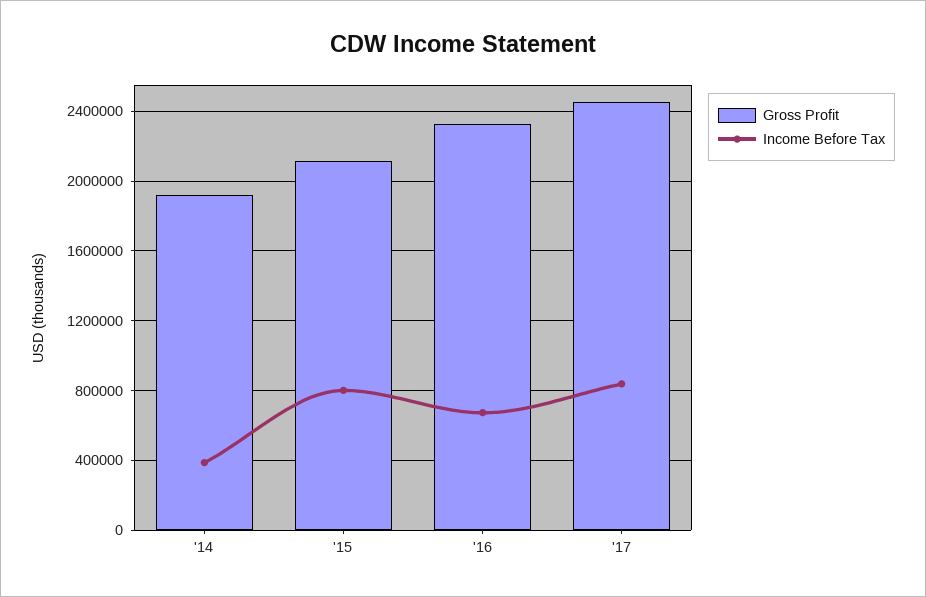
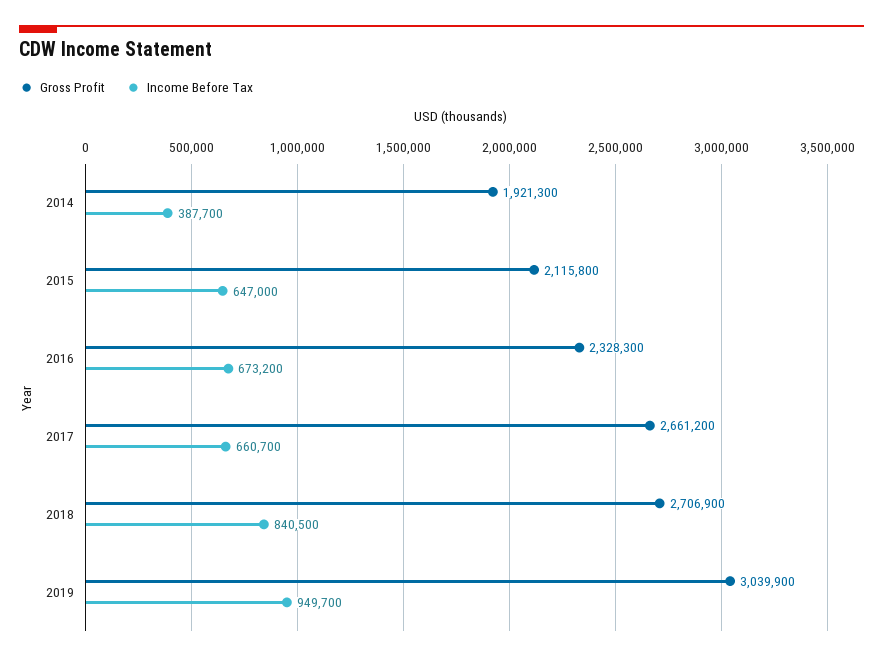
Income Before Tax, '15: 800000 -> 647000
Gross Profit, '17: 2450000 -> 2661200
Income Before Tax, '17: 850000 -> 660700
Gross Profit, 2018: none -> 2706900
Income Before Tax, 2018: none -> 840500
Gross Profit, 2019: none -> 3039900
Income Before Tax, 2019: none -> 949700

